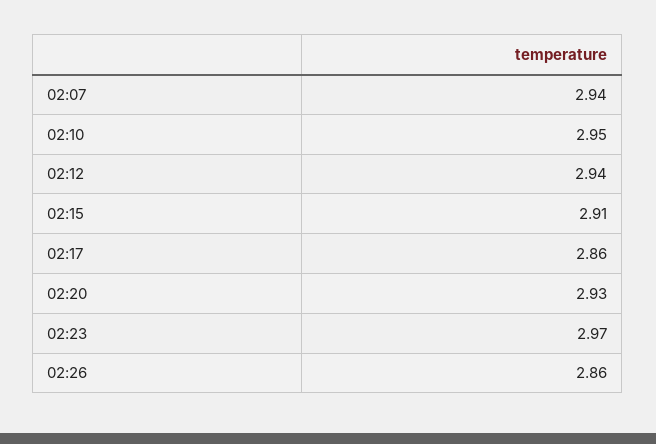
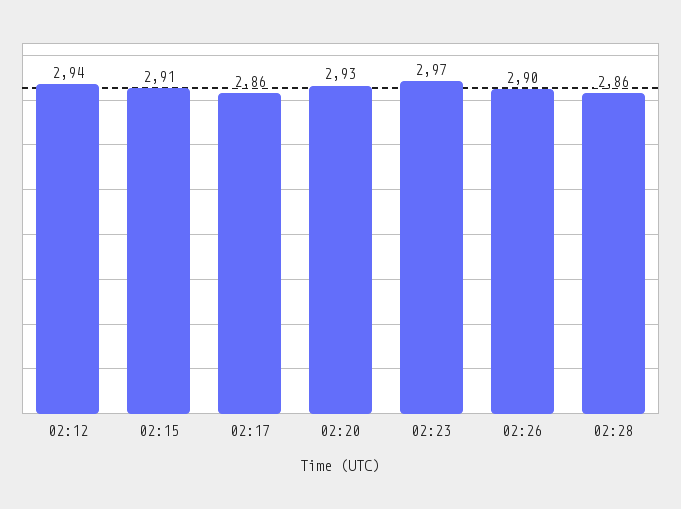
02:07: 2.94 -> none
02:10: 2.95 -> none
02:26: 2.86 -> 2.9
02:28: none -> 2.86

